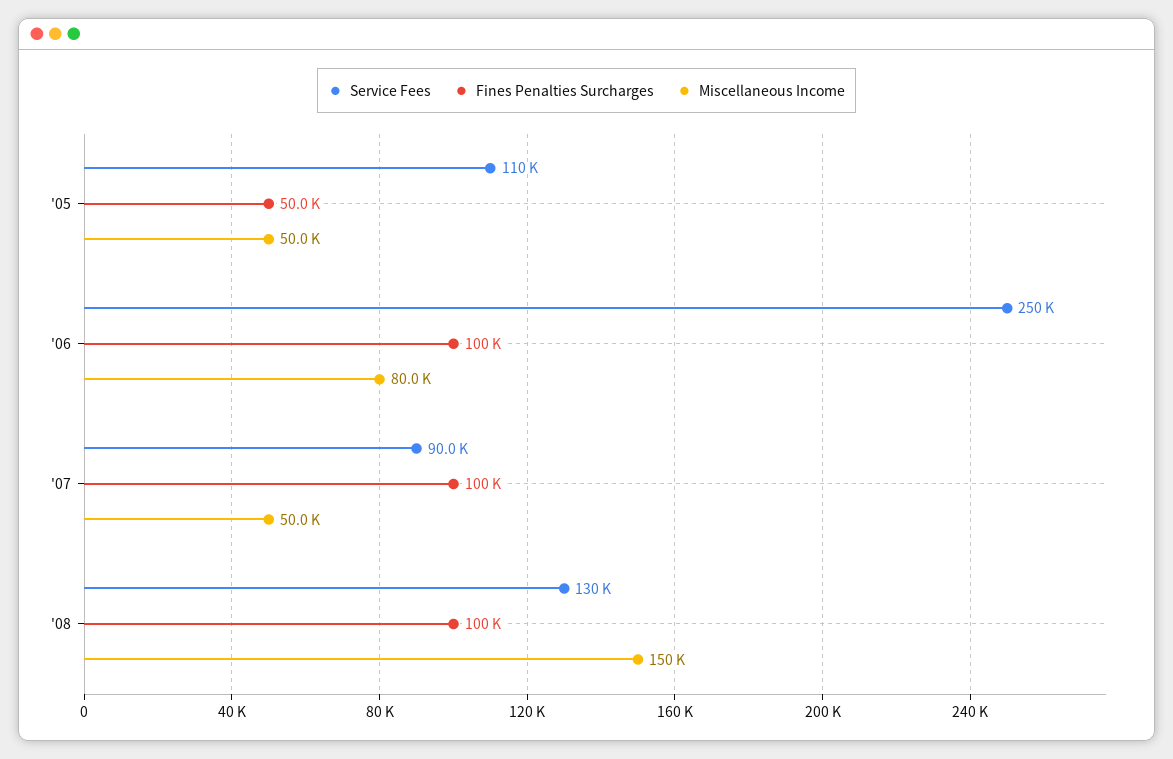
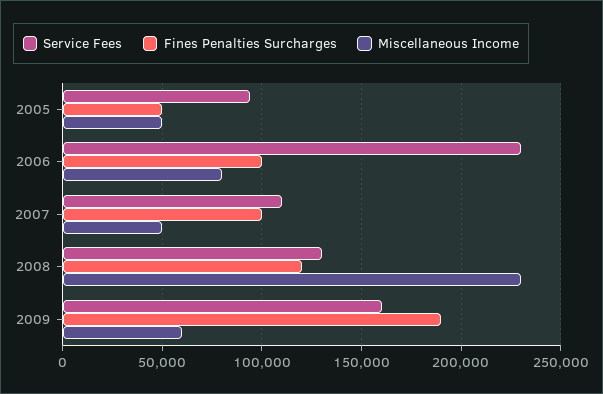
Service Fees, '05: 110000 -> 95000
Service Fees, '06: 250000 -> 230000
Service Fees, '07: 90000 -> 110000
Fines Penalties Surcharges, '08: 100000 -> 120000
Miscellaneous Income, '08: 150000 -> 230000
Service Fees, 2009: none -> 160000
Fines Penalties Surcharges, 2009: none -> 190000
Miscellaneous Income, 2009: none -> 60000

